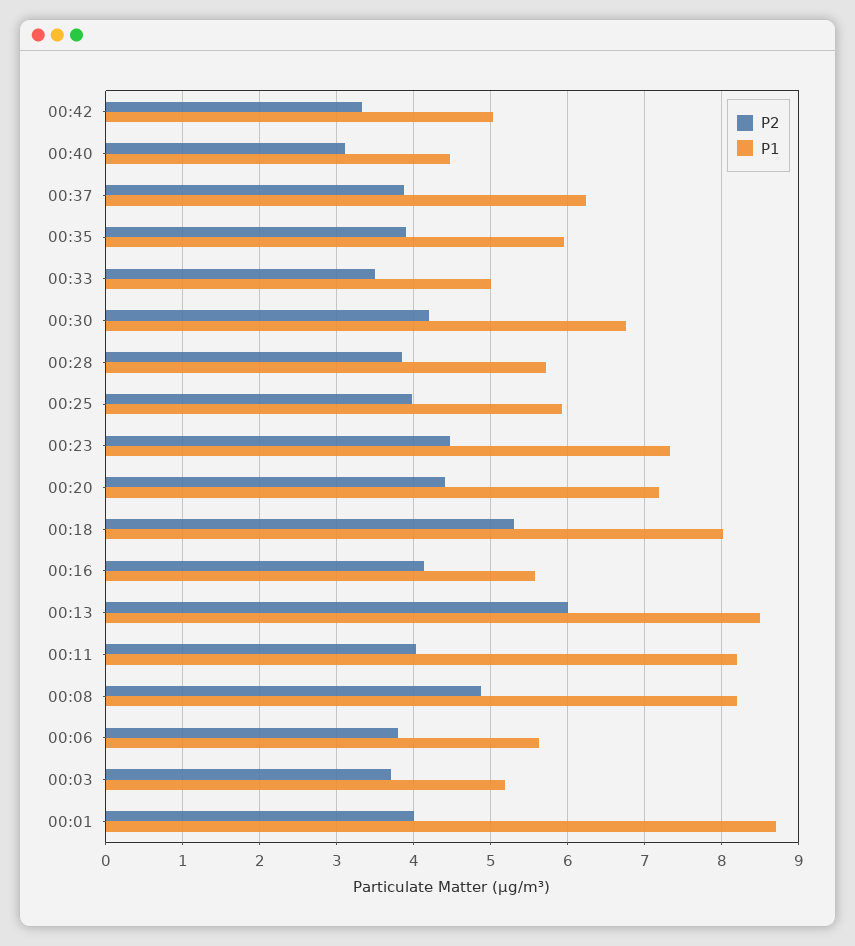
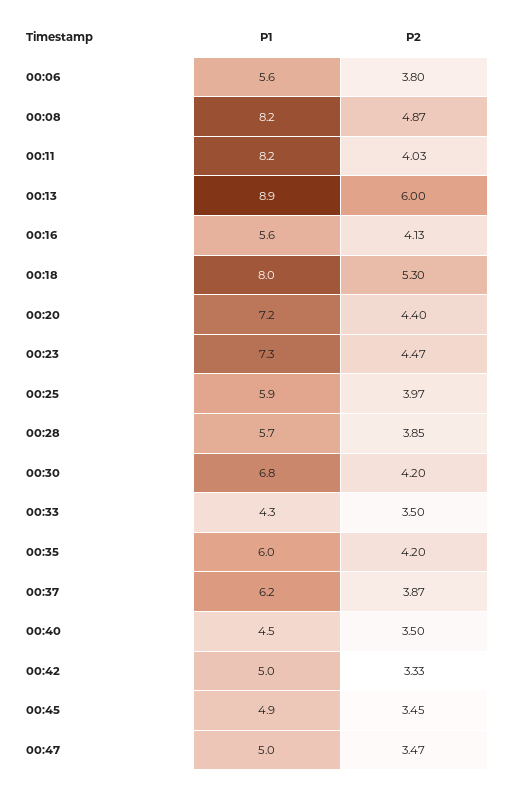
P2, 00:40: 3.1 -> 3.5
P2, 00:35: 3.9 -> 4.2
P1, 00:33: 5 -> 4.3
P1, 00:13: 8.5 -> 8.9
P2, 00:03: 3.7 -> none
P1, 00:03: 5.2 -> none
P2, 00:01: 4 -> none
P1, 00:01: 8.7 -> none
P1, 00:45: none -> 4.9
P2, 00:45: none -> 3.45
P1, 00:47: none -> 5
P2, 00:47: none -> 3.47

